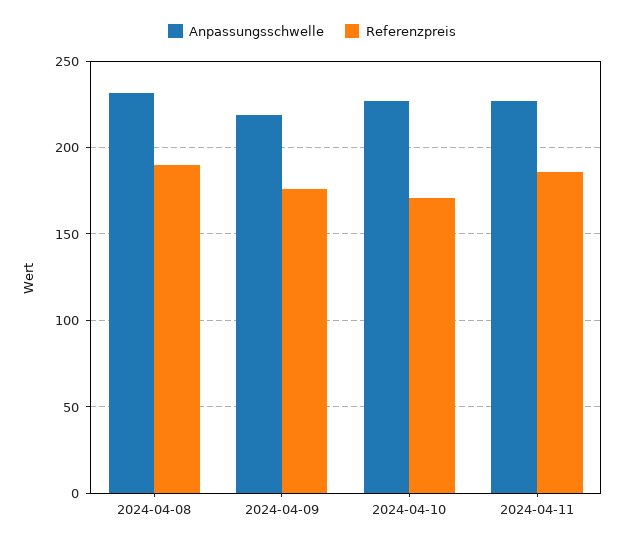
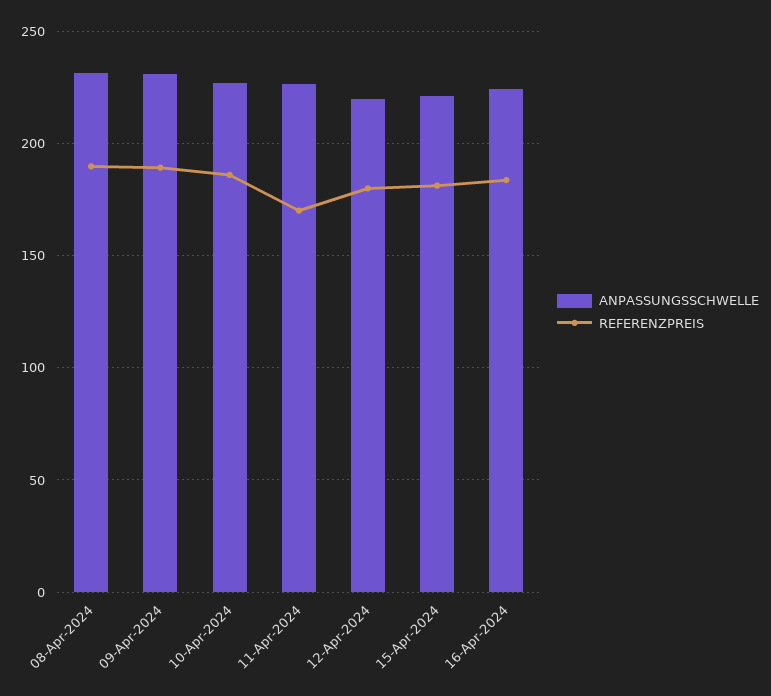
Anpassungsschwelle, 2024-04-09: 220 -> 230
Referenzpreis, 2024-04-09: 175 -> 190
Referenzpreis, 2024-04-10: 170 -> 185
Referenzpreis, 2024-04-11: 185 -> 170
Anpassungsschwelle, 12-Apr-2024: none -> 220
Referenzpreis, 12-Apr-2024: none -> 180
Anpassungsschwelle, 15-Apr-2024: none -> 220
Referenzpreis, 15-Apr-2024: none -> 180
Anpassungsschwelle, 16-Apr-2024: none -> 225
Referenzpreis, 16-Apr-2024: none -> 185

